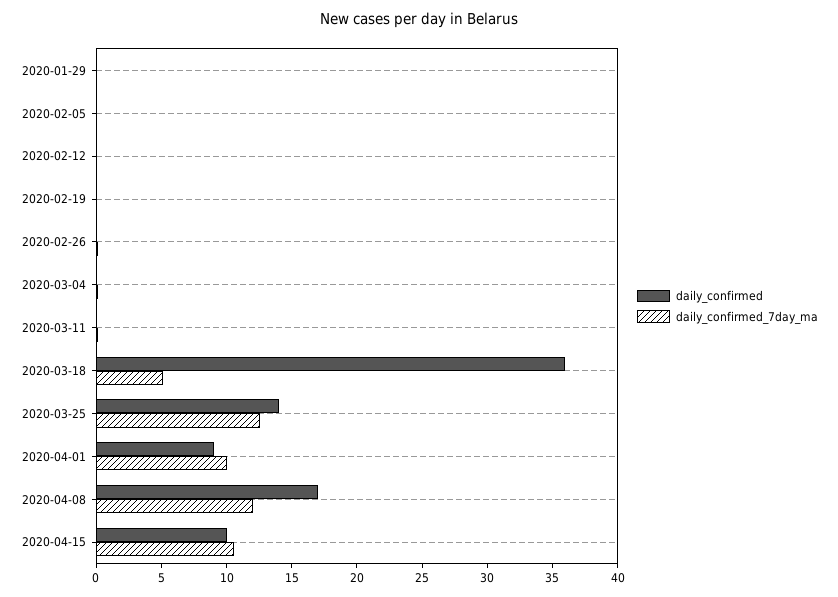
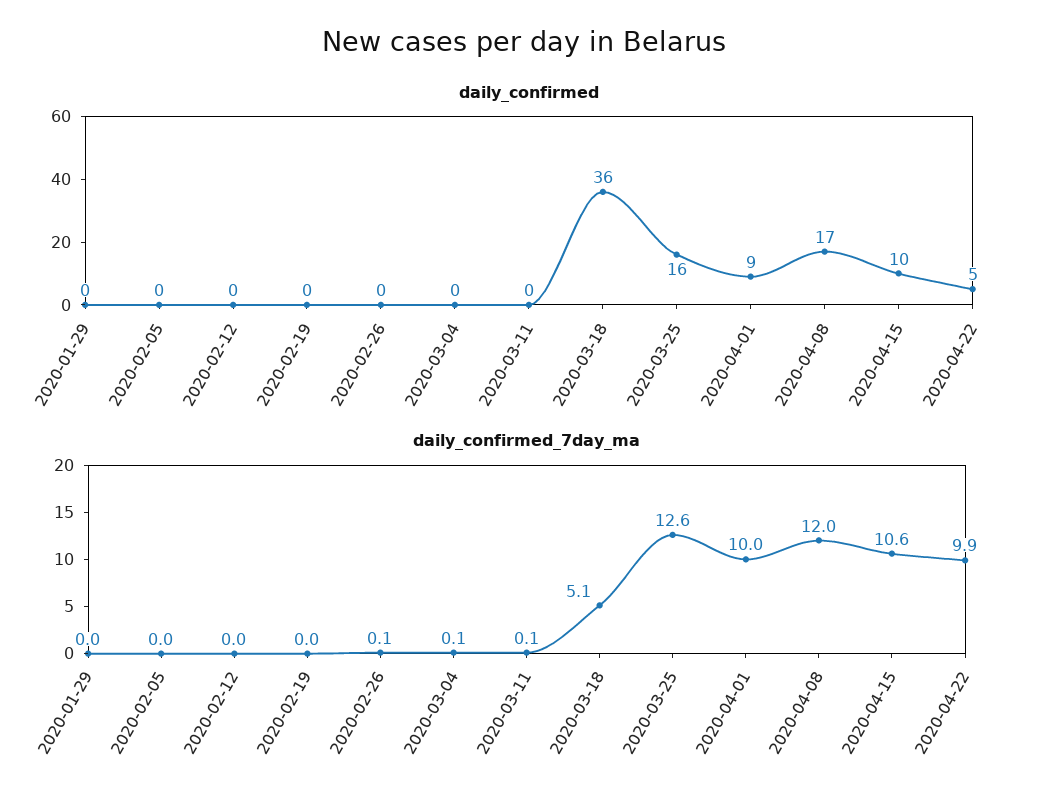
daily_confirmed, 2020-03-25: 14 -> 16
daily_confirmed, 2020-04-22: none -> 5
daily_confirmed_7day_ma, 2020-04-22: none -> 9.9

